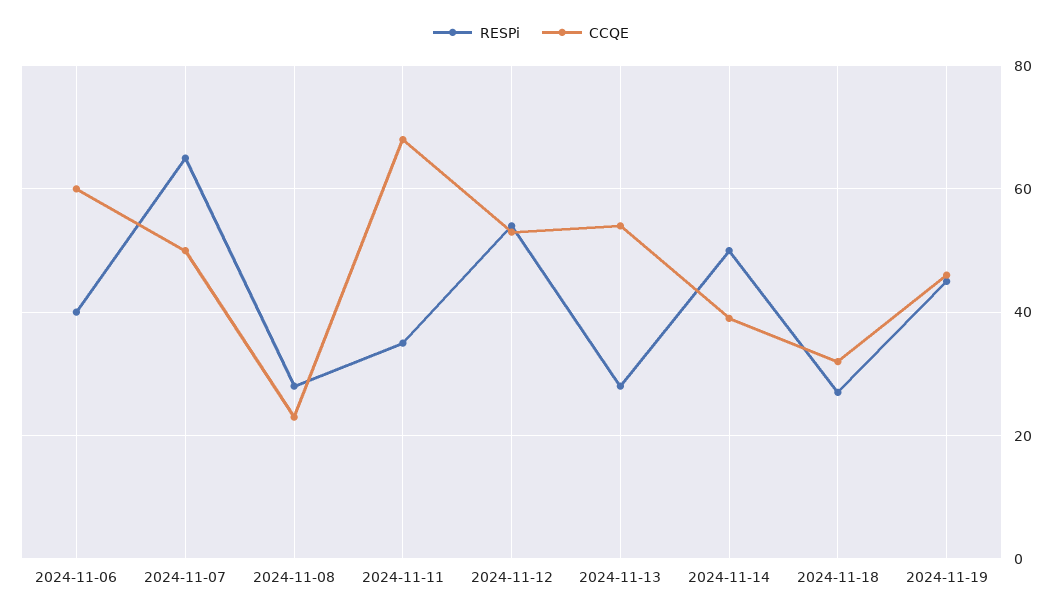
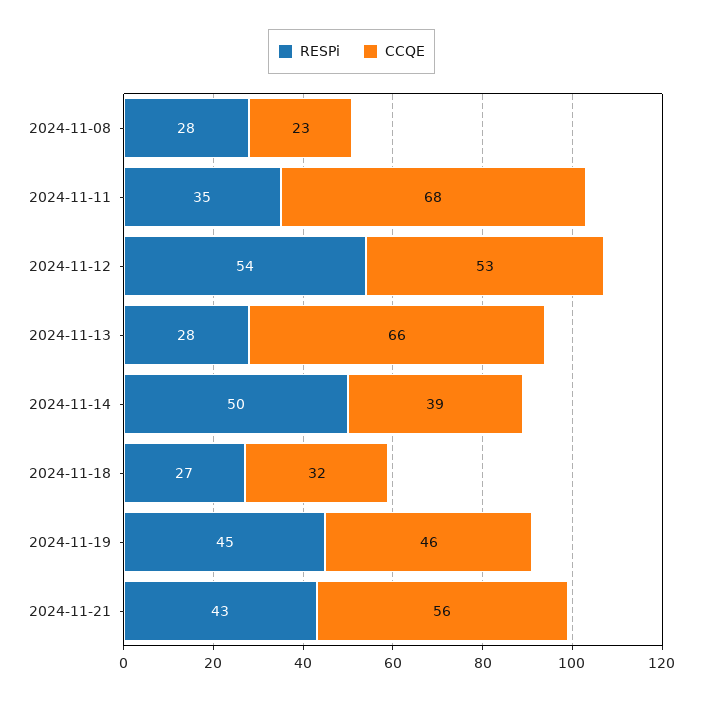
RESPi, 2024-11-06: 40 -> none
CCQE, 2024-11-06: 60 -> none
RESPi, 2024-11-07: 65 -> none
CCQE, 2024-11-07: 50 -> none
CCQE, 2024-11-13: 55 -> 66
RESPi, 2024-11-21: none -> 43
CCQE, 2024-11-21: none -> 56

